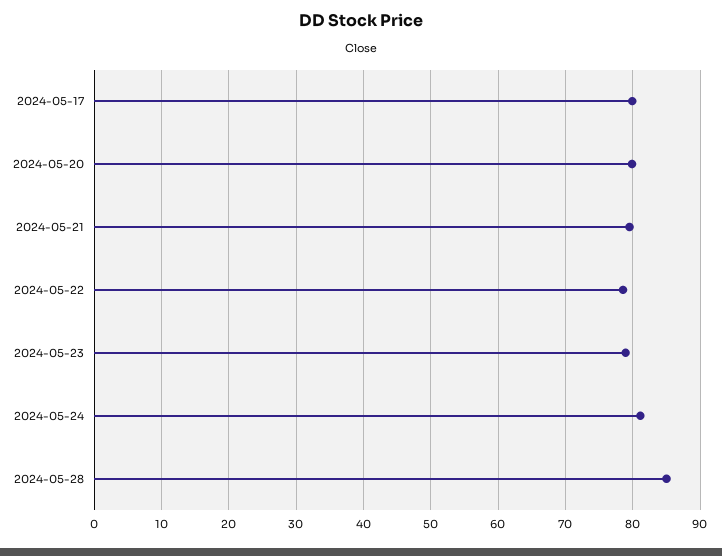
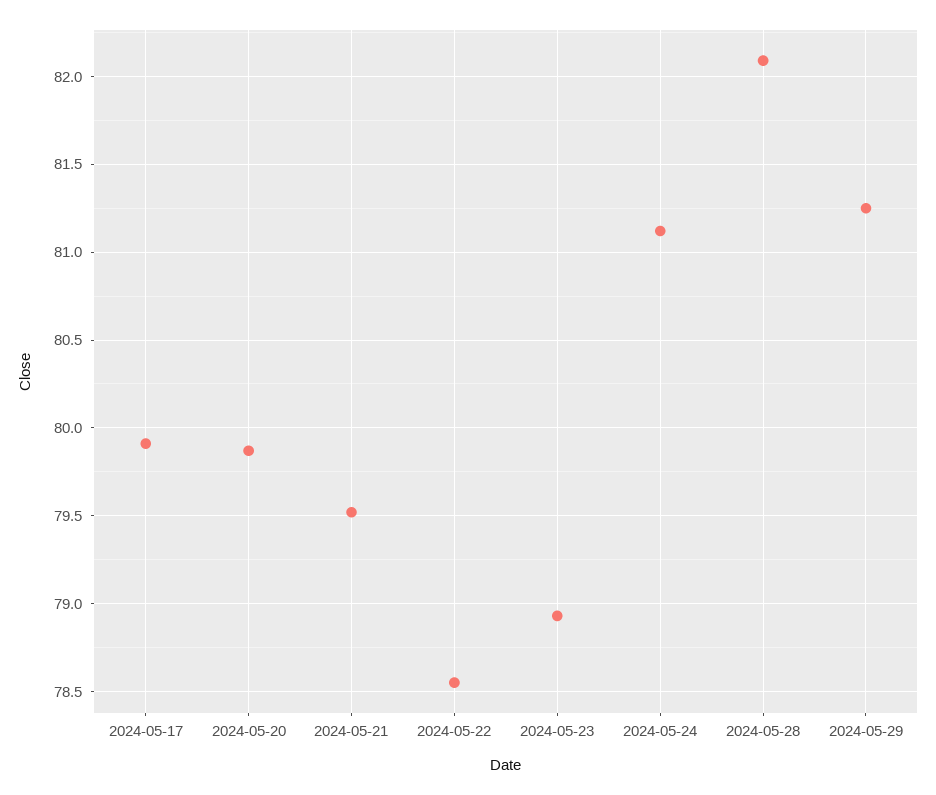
2024-05-28: 85 -> 82.1
2024-05-29: none -> 81.25

